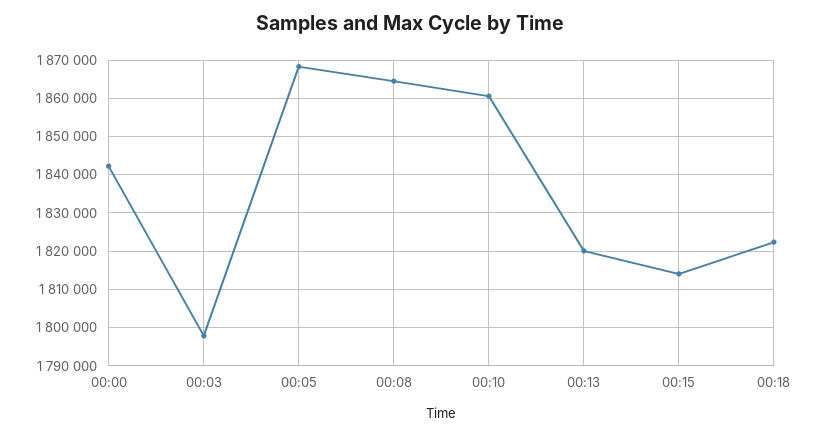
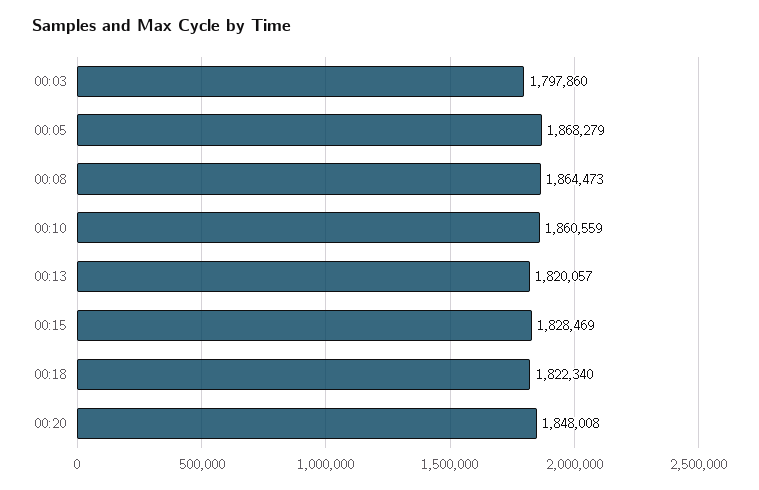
00:00: 1842000 -> none
00:15: 1814000 -> 1828469
00:20: none -> 1848008

